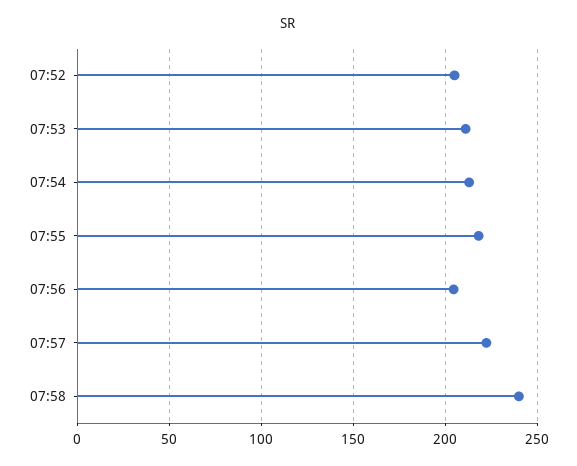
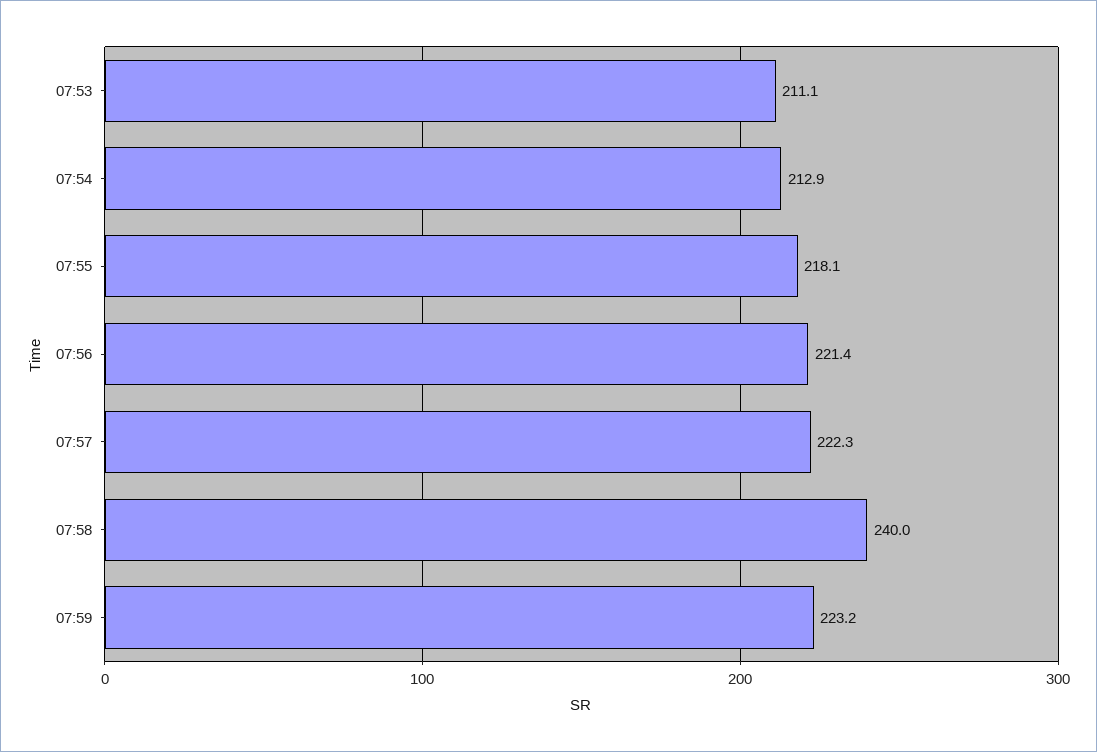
07:52: 205 -> none
07:56: 205 -> 221.4
07:59: none -> 223.2

